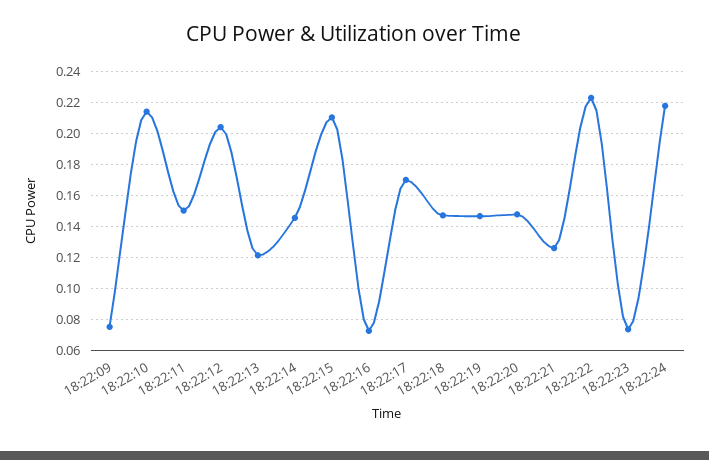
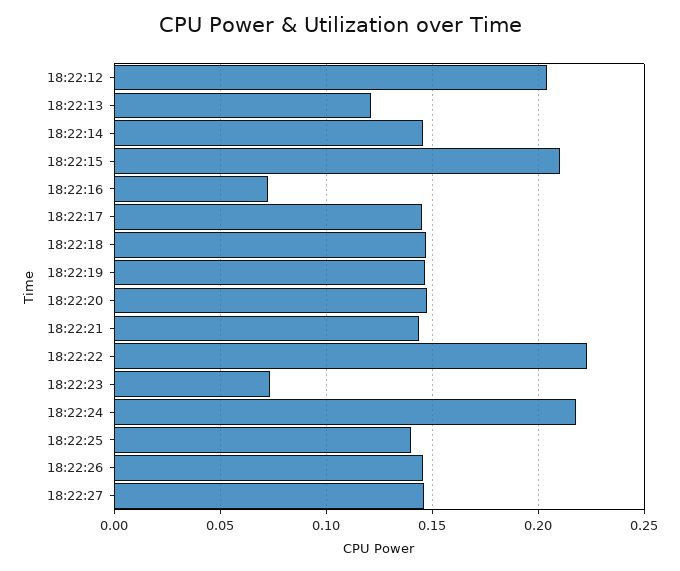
18:22:09: 0.075 -> none
18:22:10: 0.215 -> none
18:22:11: 0.15 -> none
18:22:17: 0.17 -> 0.145
18:22:21: 0.125 -> 0.145
18:22:25: none -> 0.14
18:22:26: none -> 0.145
18:22:27: none -> 0.145

